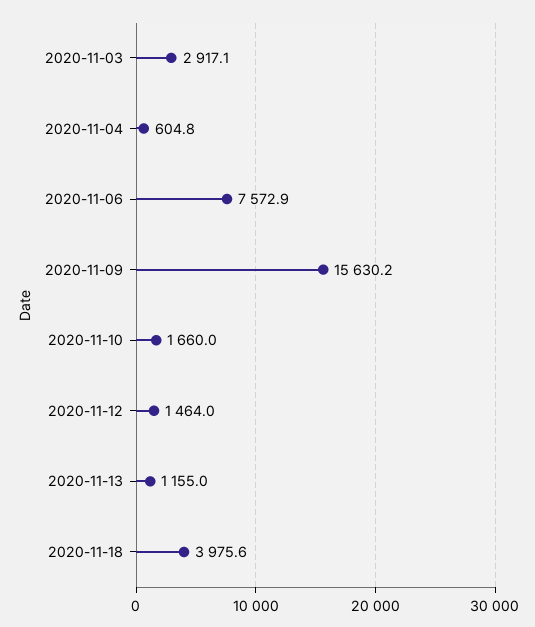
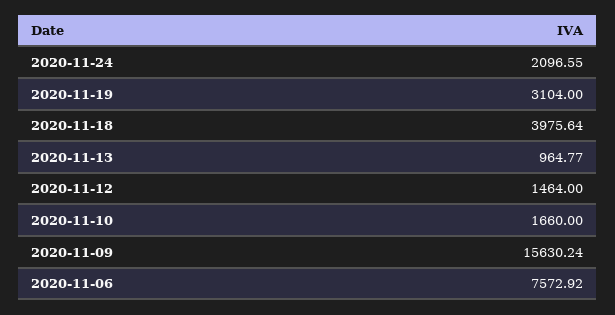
2020-11-03: 2917.1 -> none
2020-11-04: 604.8 -> none
2020-11-13: 1155 -> 964.77
2020-11-24: none -> 2096.55
2020-11-19: none -> 3104

